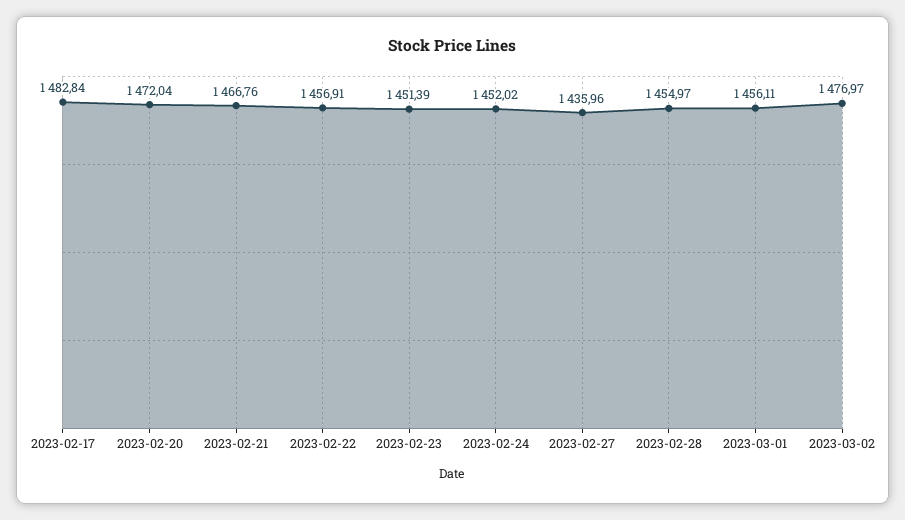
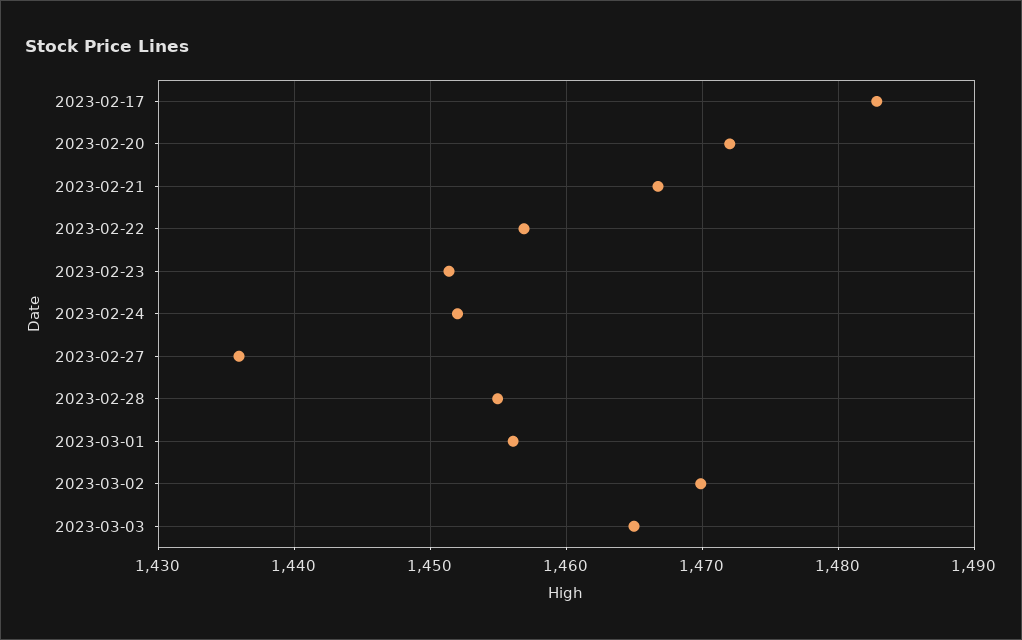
2023-03-02: 1476.97 -> 1470
2023-03-03: none -> 1465

